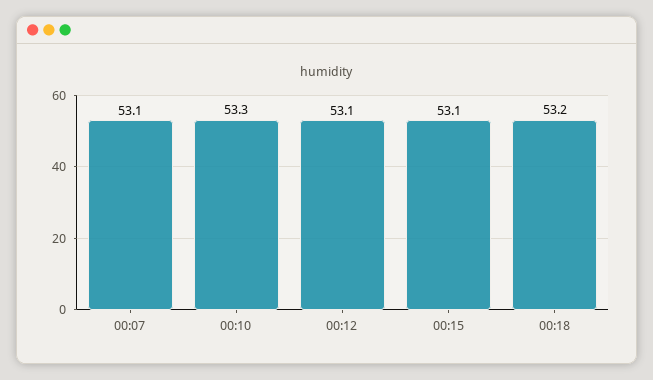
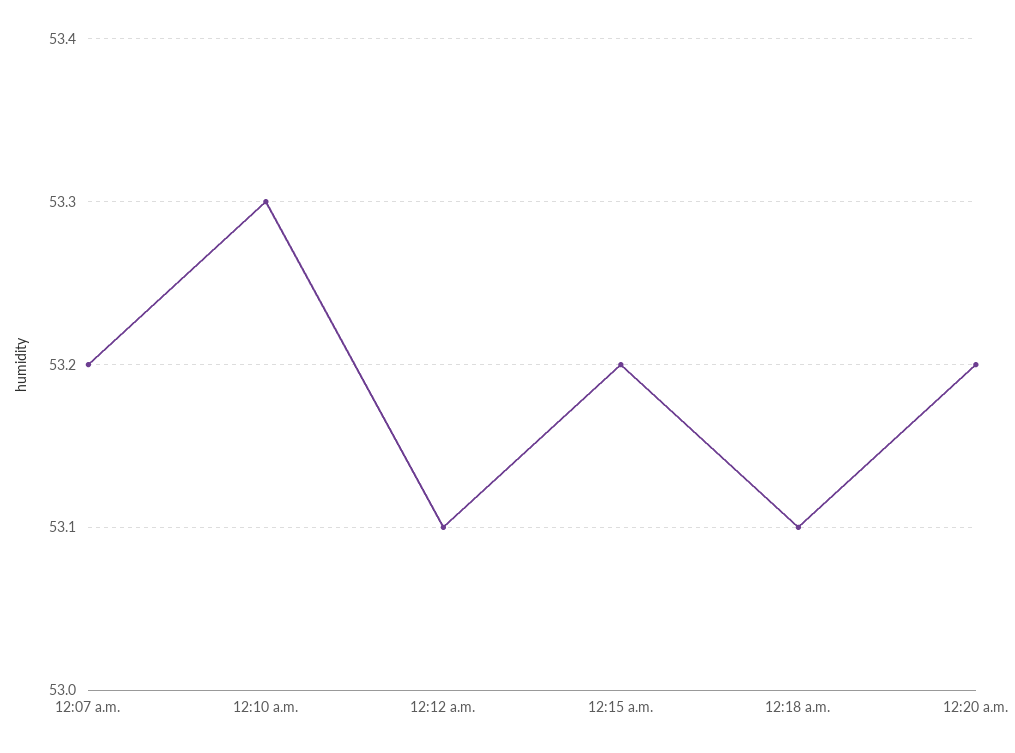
00:07: 53.1 -> 53.2
00:15: 53.1 -> 53.2
00:18: 53.2 -> 53.1
12:20 a.m.: none -> 53.2

